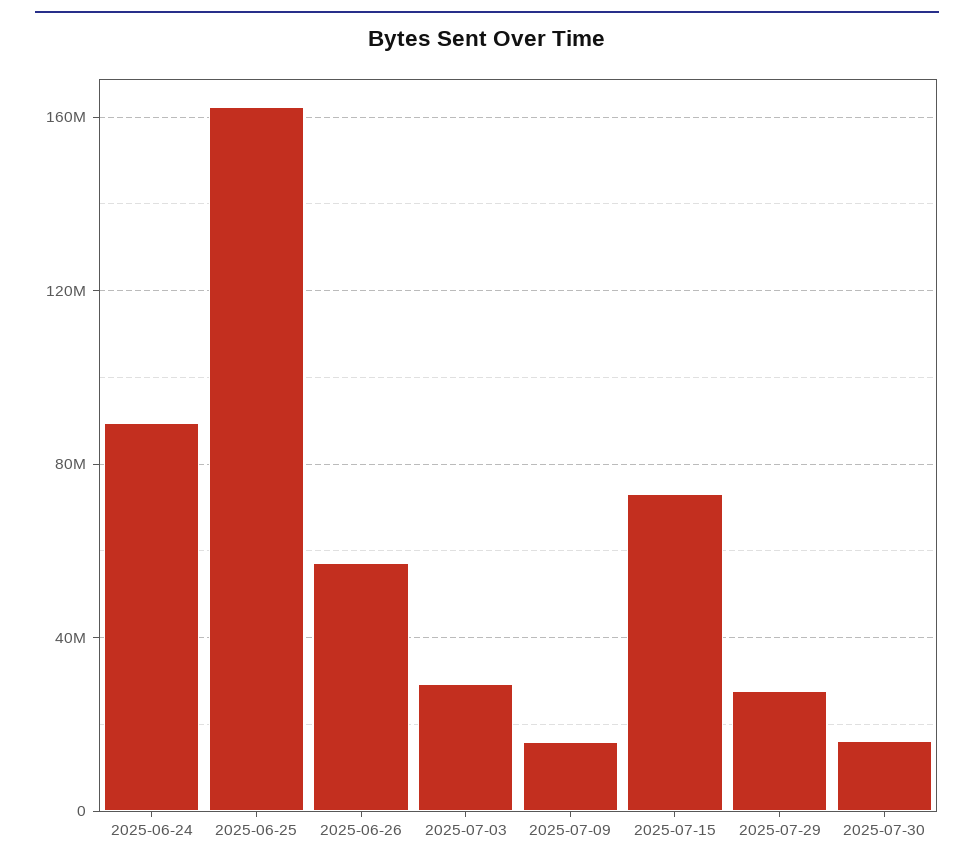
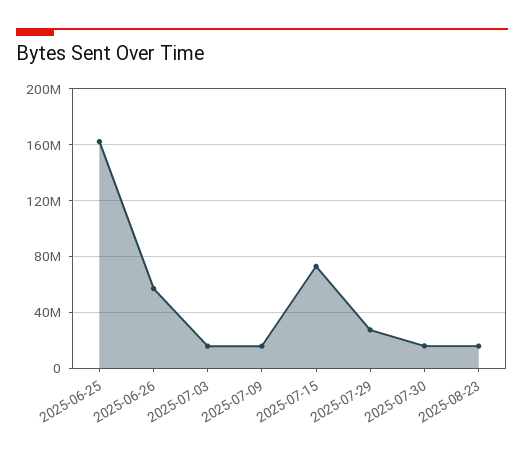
2025-06-24: 90000000 -> none
2025-07-03: 30000000 -> 15000000
2025-08-23: none -> 15000000

